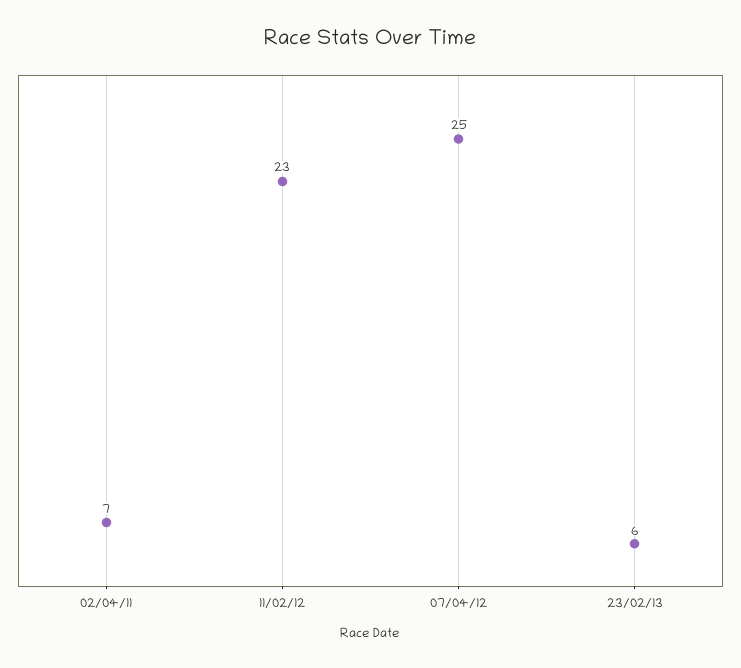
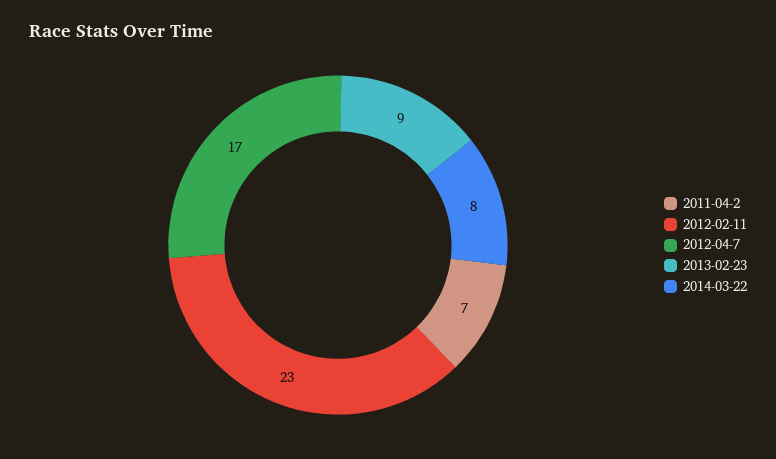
07/04/12: 25 -> 17
23/02/13: 6 -> 9
2014-03-22: none -> 8

